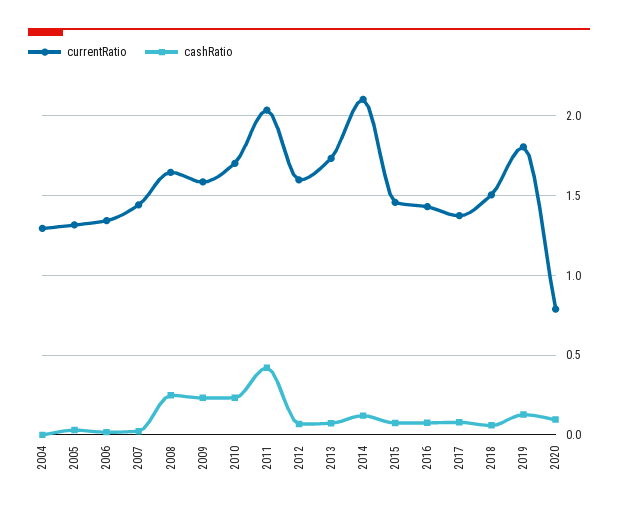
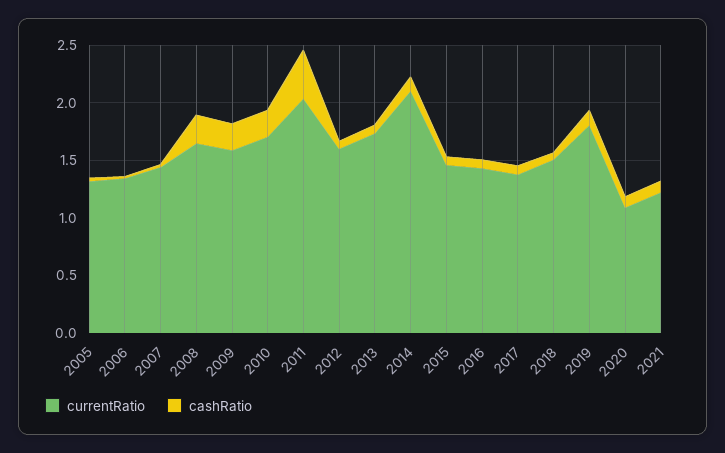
currentRatio, 2004: 1.3 -> none
cashRatio, 2004: 0 -> none
currentRatio, 2020: 0.8 -> 1.1
currentRatio, 2021: none -> 1.2
cashRatio, 2021: none -> 0.1

